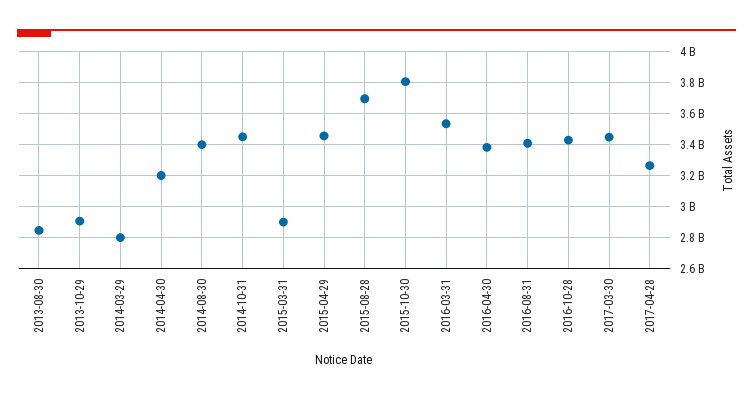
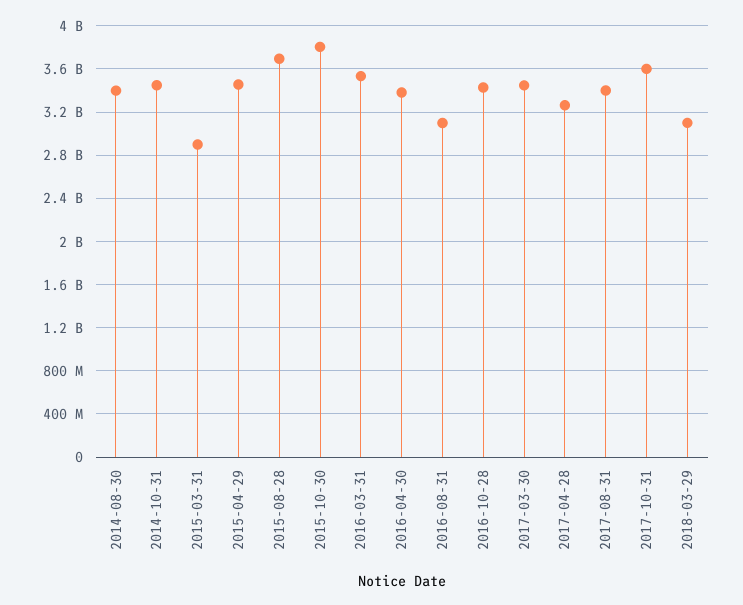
2013-08-30: 2850000000 -> none
2013-10-29: 2900000000 -> none
2014-03-29: 2800000000 -> none
2014-04-30: 3200000000 -> none
2016-08-31: 3400000000 -> 3100000000
2017-08-31: none -> 3400000000
2017-10-31: none -> 3600000000
2018-03-29: none -> 3100000000

